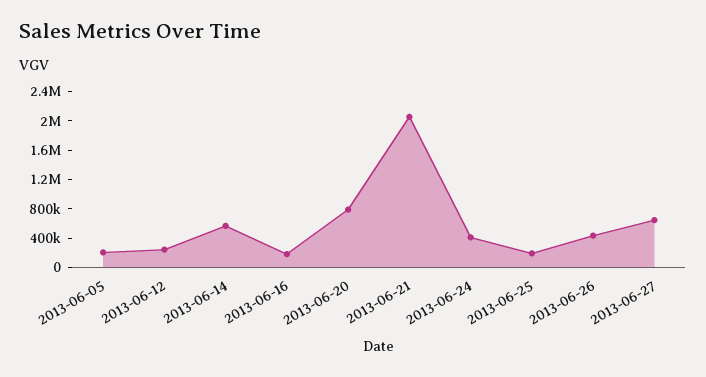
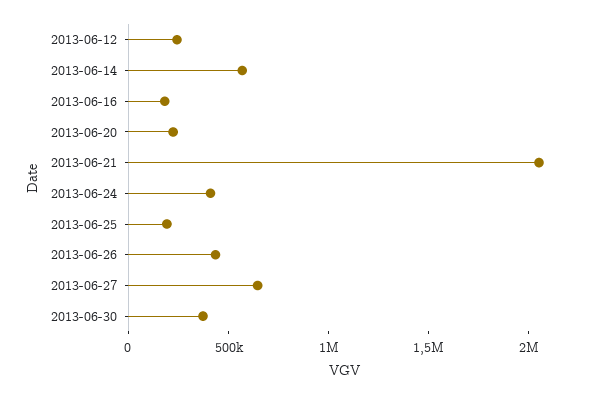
2013-06-05: 200000 -> none
2013-06-20: 800000 -> 200000
2013-06-30: none -> 400000

